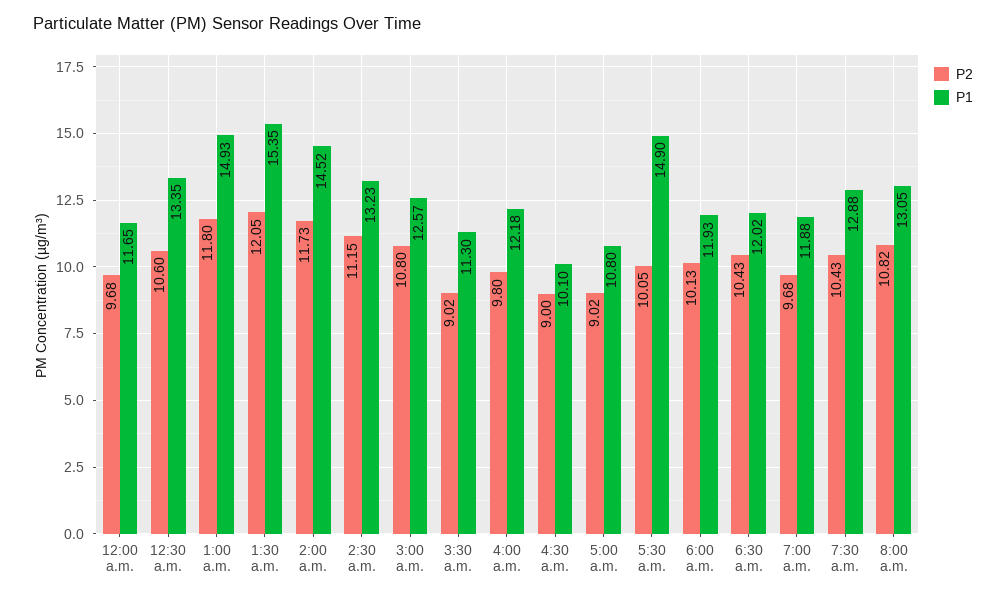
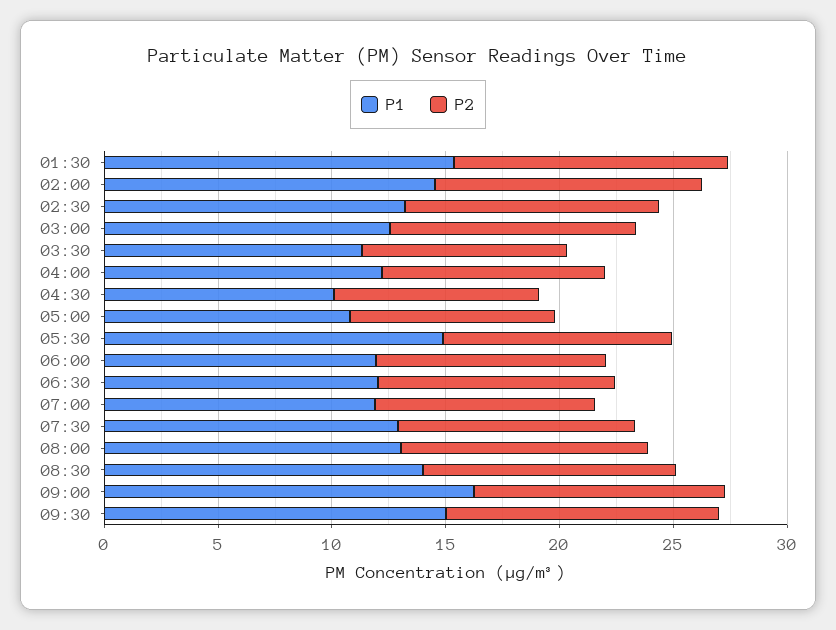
P2, 12:00 a.m.: 9.68 -> none
P1, 12:00 a.m.: 11.65 -> none
P2, 12:30 a.m.: 10.6 -> none
P1, 12:30 a.m.: 13.35 -> none
P2, 1:00 a.m.: 11.8 -> none
P1, 1:00 a.m.: 14.93 -> none
P1, 08:30: none -> 14
P2, 08:30: none -> 11
P1, 09:00: none -> 16
P2, 09:00: none -> 11
P1, 09:30: none -> 15
P2, 09:30: none -> 12

